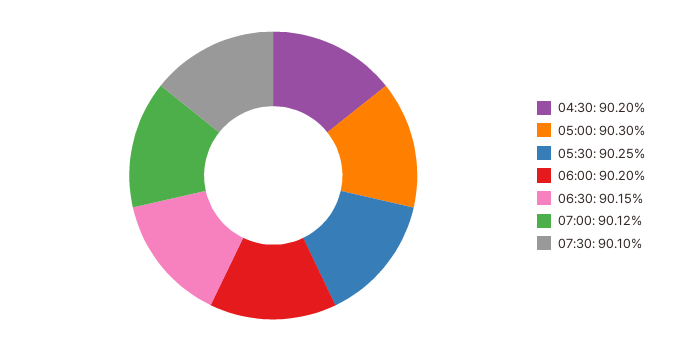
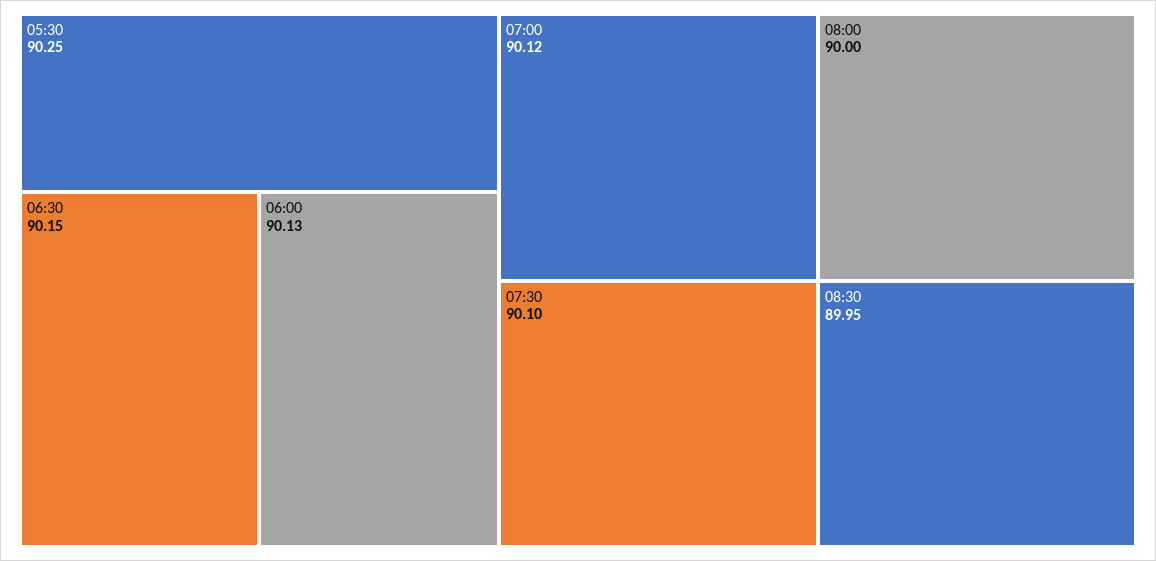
04:30: 90.2 -> none
05:00: 90.3 -> none
06:00: 90.2 -> 90.13
08:00: none -> 90
08:30: none -> 89.95

